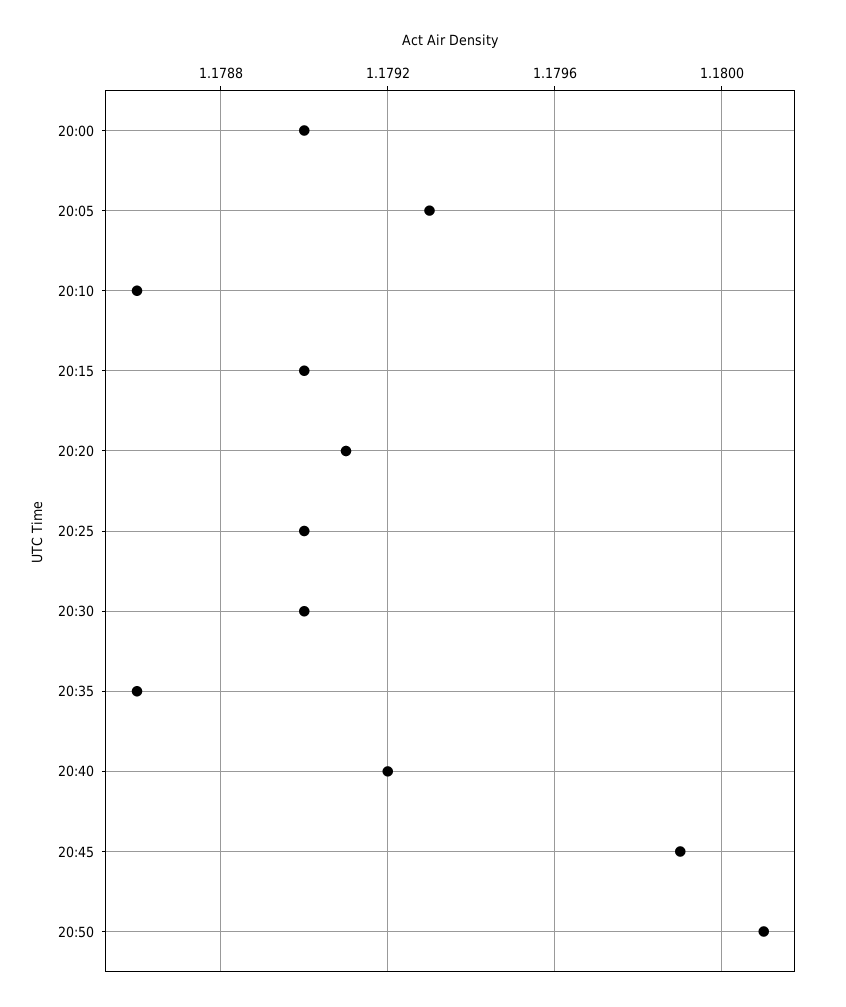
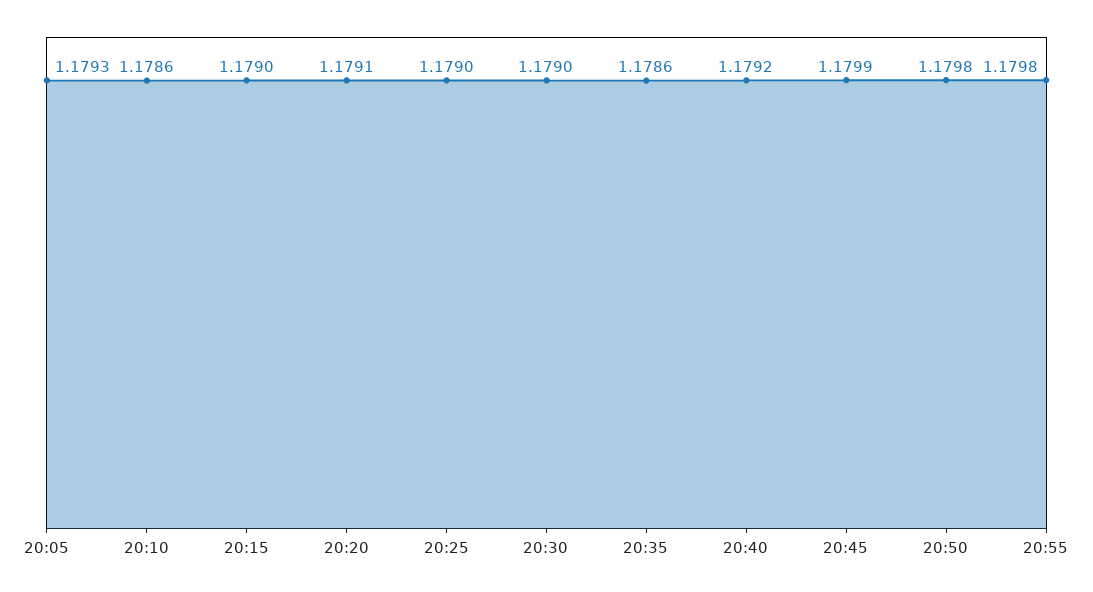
20:00: 1.179 -> none
20:50: 1.1801 -> 1.1798
20:55: none -> 1.1798

